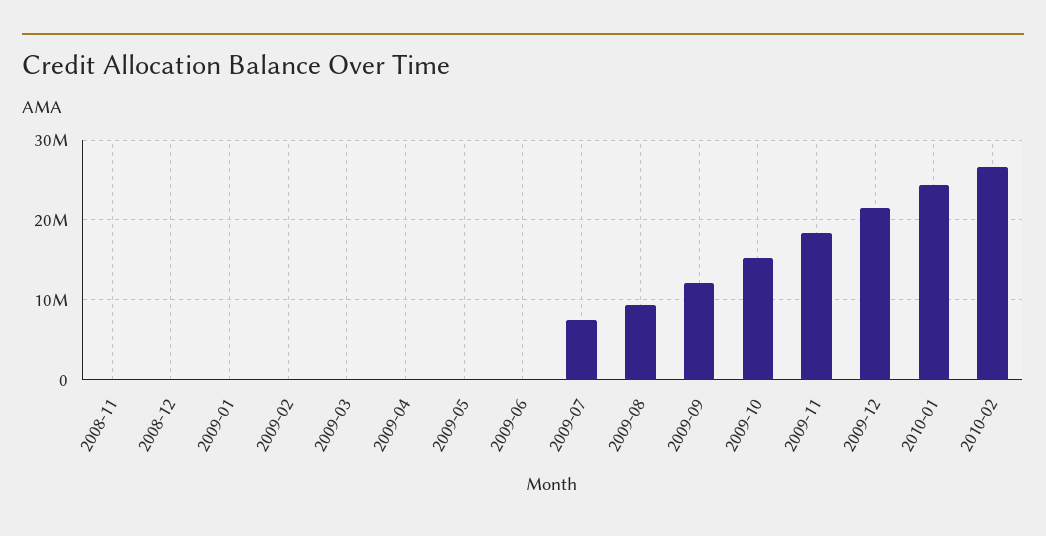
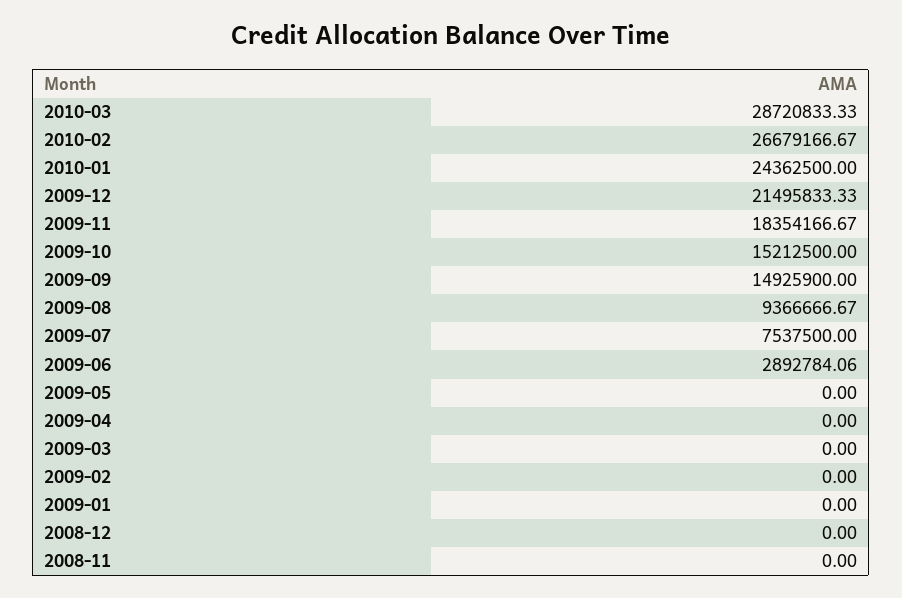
2009-06: 0 -> 2892784.06
2009-09: 12000000 -> 14925900
2010-03: none -> 28720833.33

